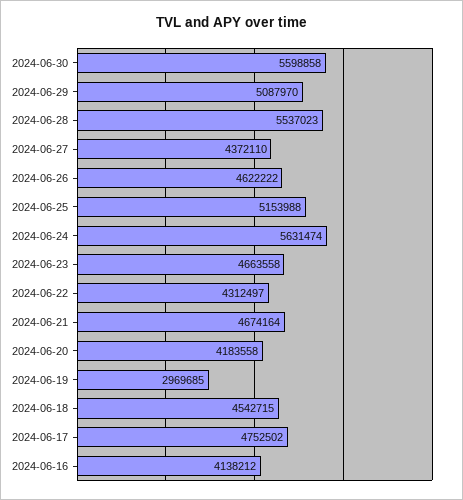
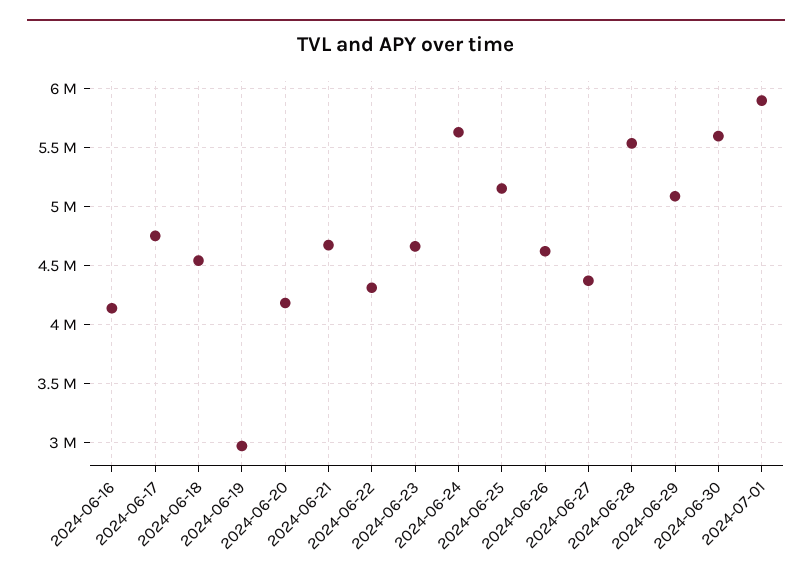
2024-07-01: none -> 5900000

